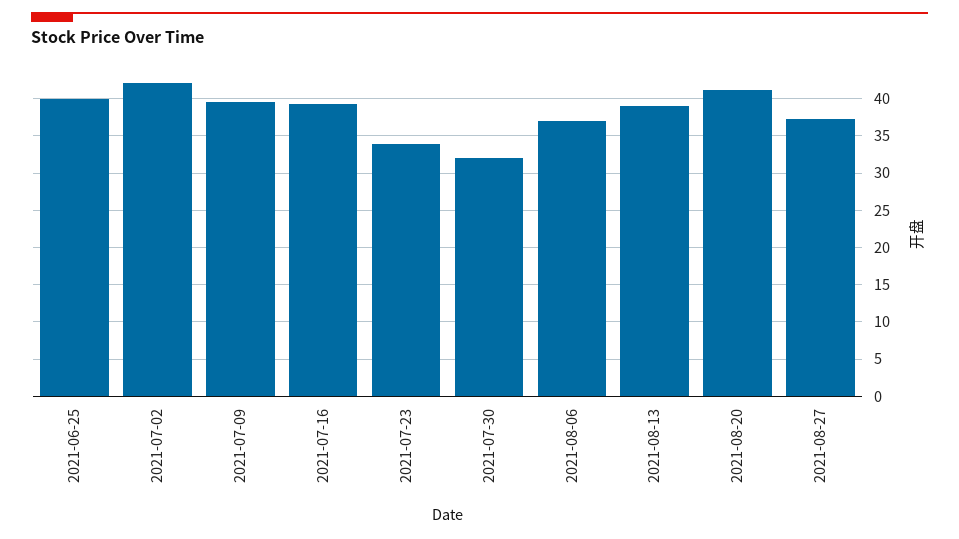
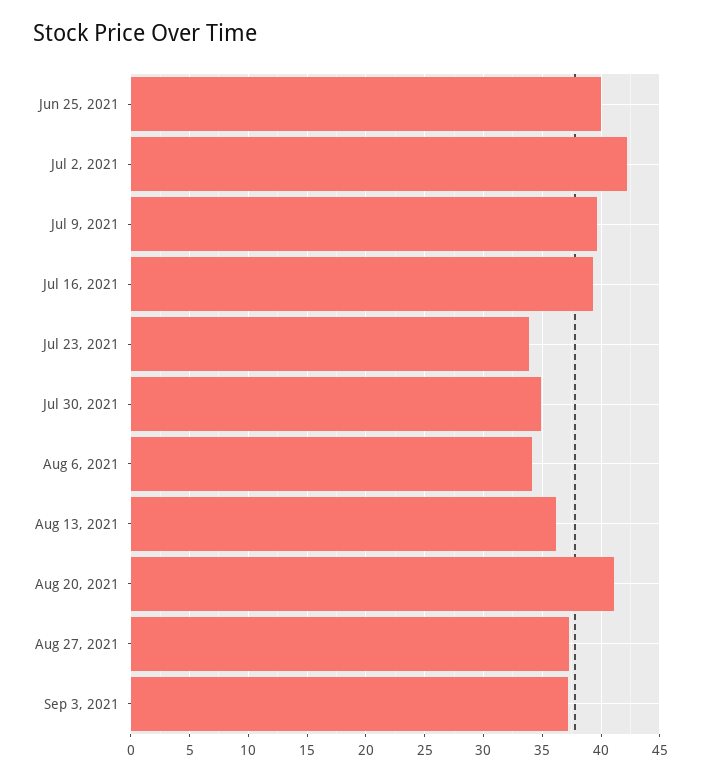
2021-07-30: 32 -> 35
2021-08-06: 37 -> 34
2021-08-13: 39 -> 36
Sep 3, 2021: none -> 37

